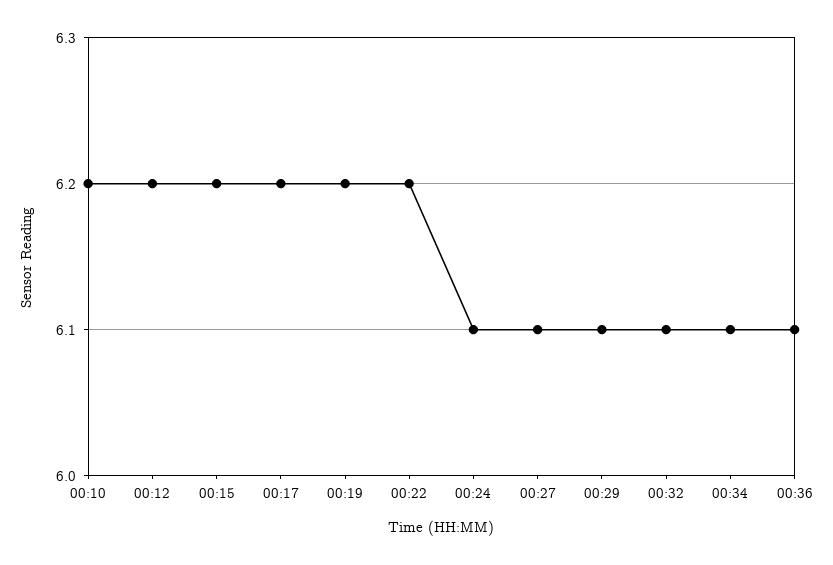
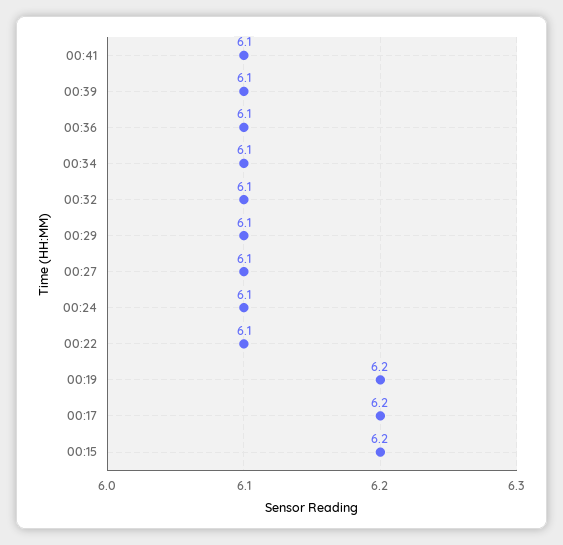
00:10: 6.2 -> none
00:12: 6.2 -> none
00:22: 6.2 -> 6.1
00:41: none -> 6.1
00:39: none -> 6.1

